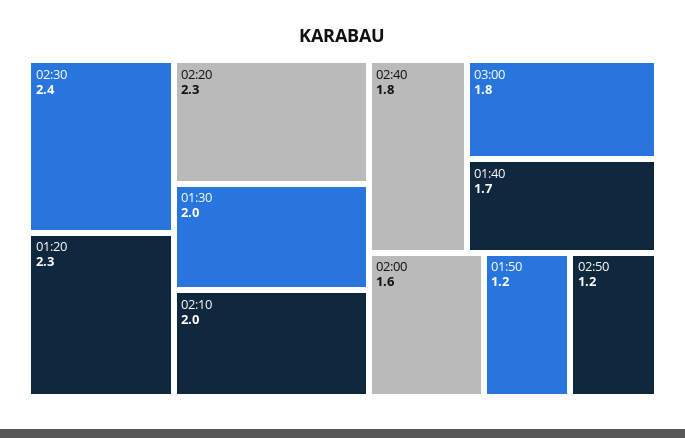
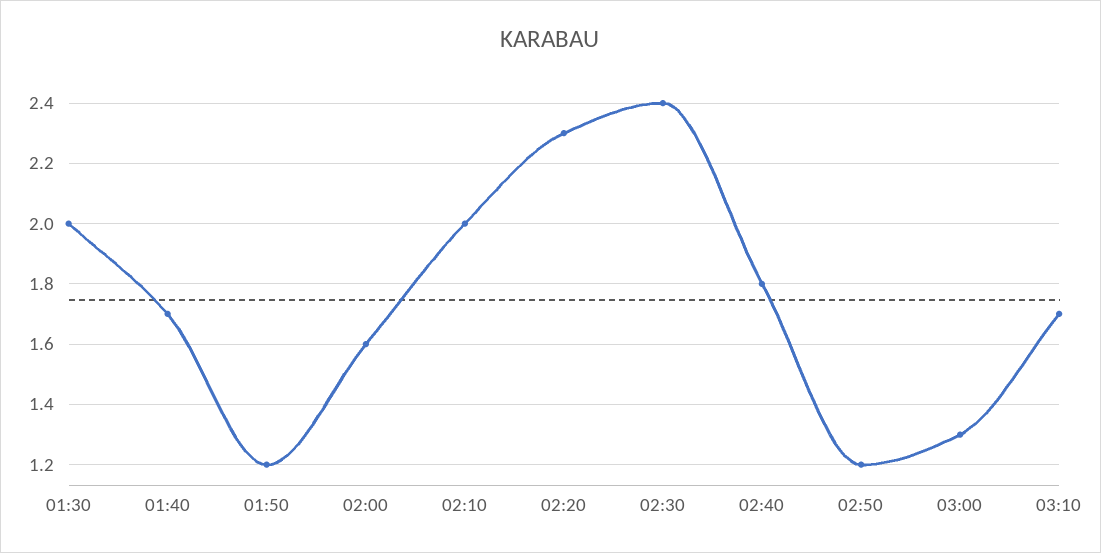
01:20: 2.3 -> none
03:00: 1.8 -> 1.3
03:10: none -> 1.7

